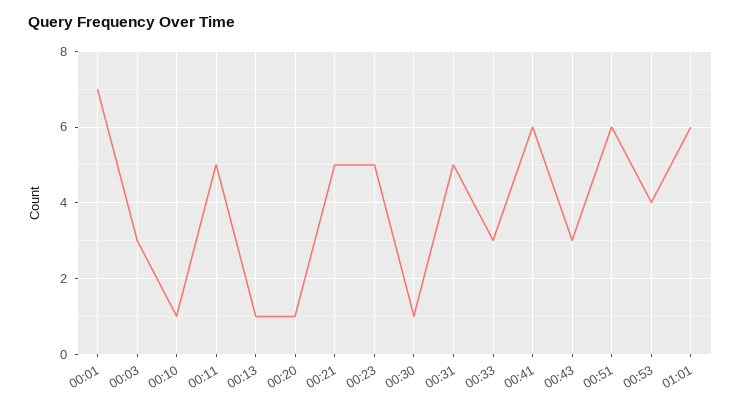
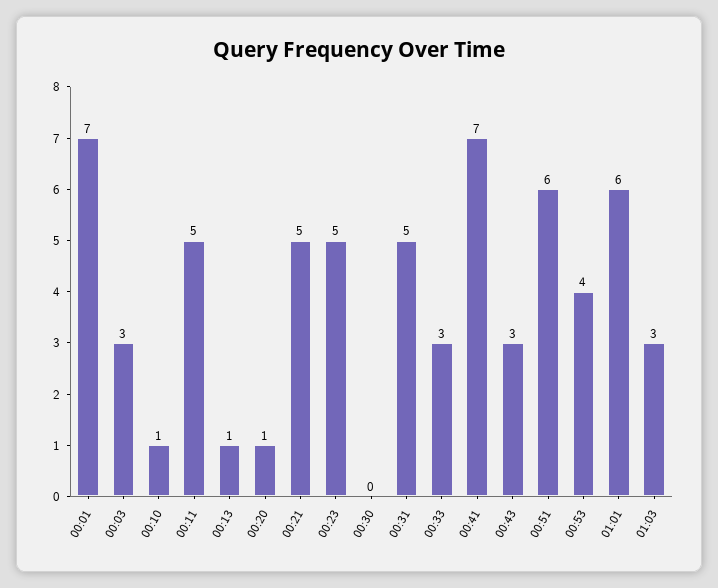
00:30: 1 -> 0
00:41: 6 -> 7
01:03: none -> 3

